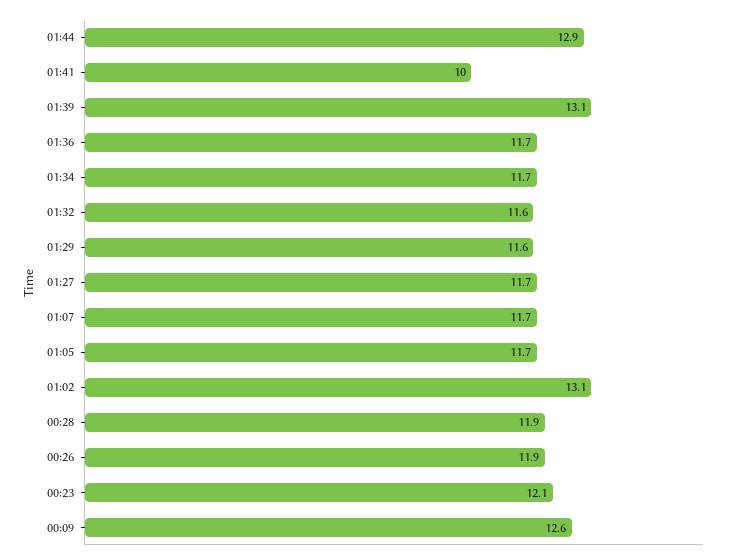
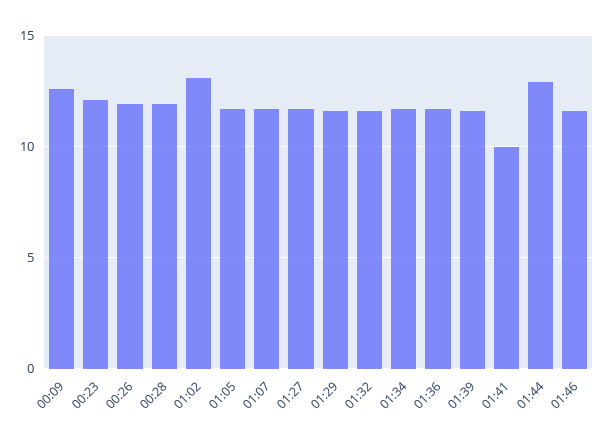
01:39: 13.1 -> 11.5
01:46: none -> 11.5

